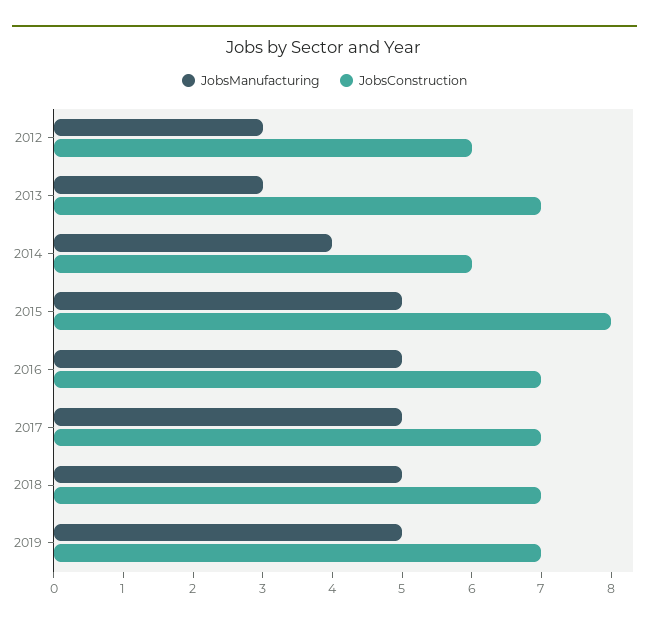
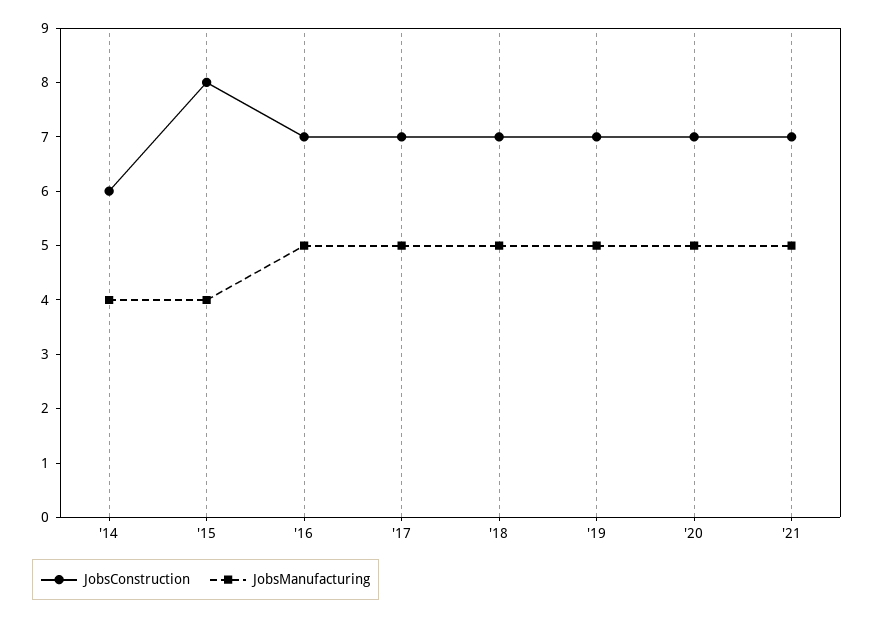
JobsManufacturing, 2012: 3 -> none
JobsConstruction, 2012: 6 -> none
JobsManufacturing, 2013: 3 -> none
JobsConstruction, 2013: 7 -> none
JobsManufacturing, 2015: 5 -> 4
JobsConstruction, '20: none -> 7
JobsManufacturing, '20: none -> 5
JobsConstruction, '21: none -> 7
JobsManufacturing, '21: none -> 5

